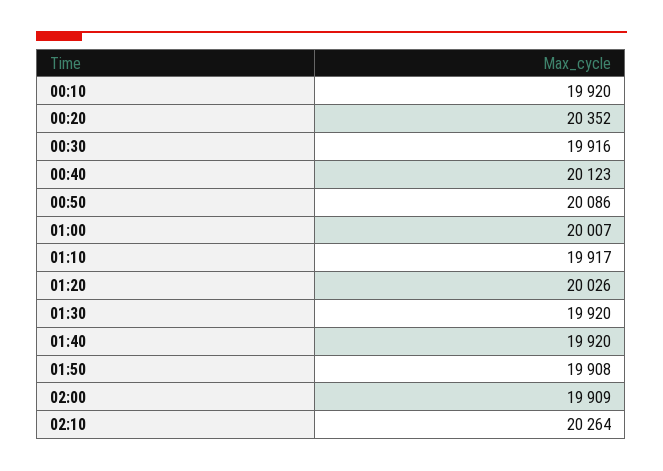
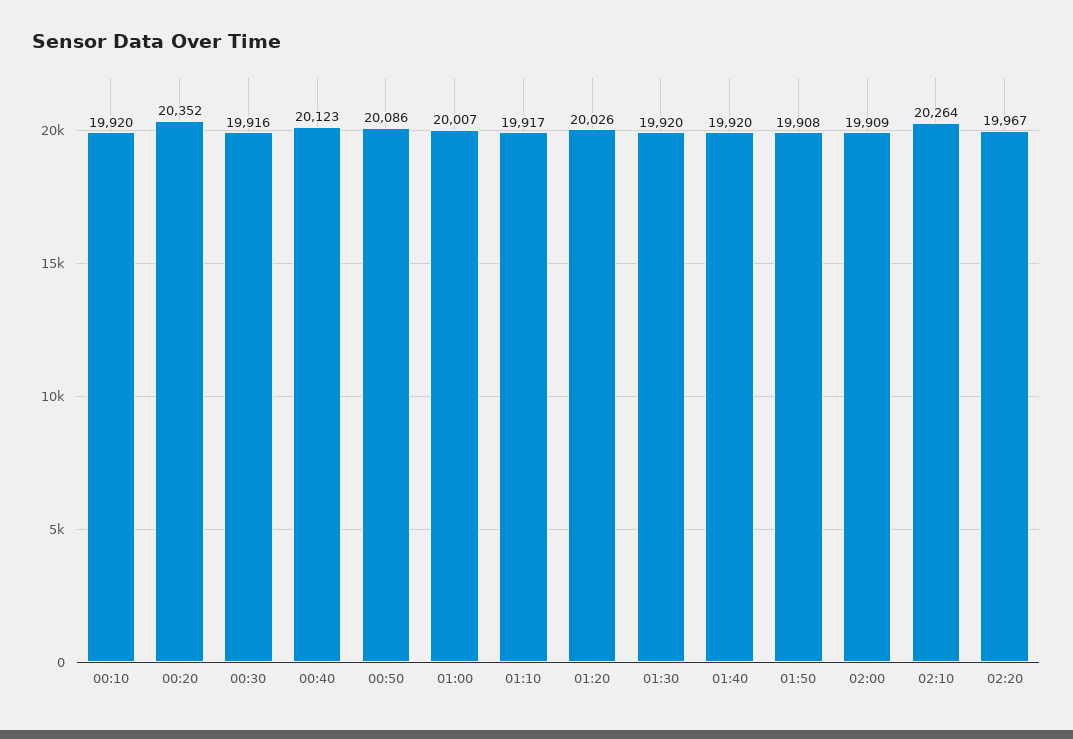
02:20: none -> 19967

